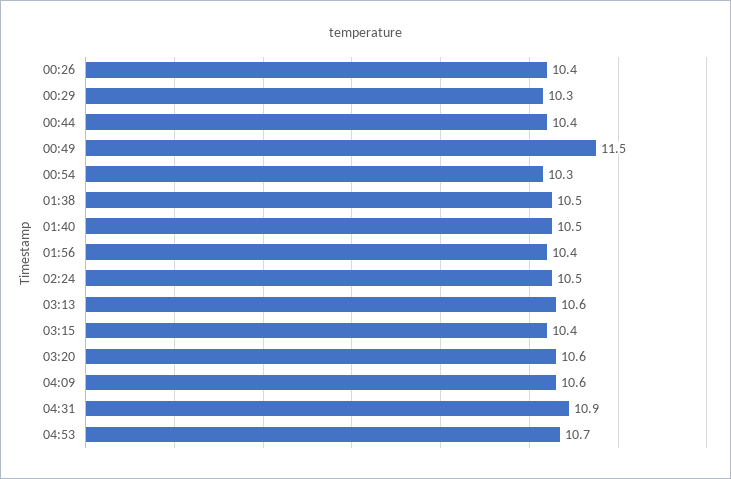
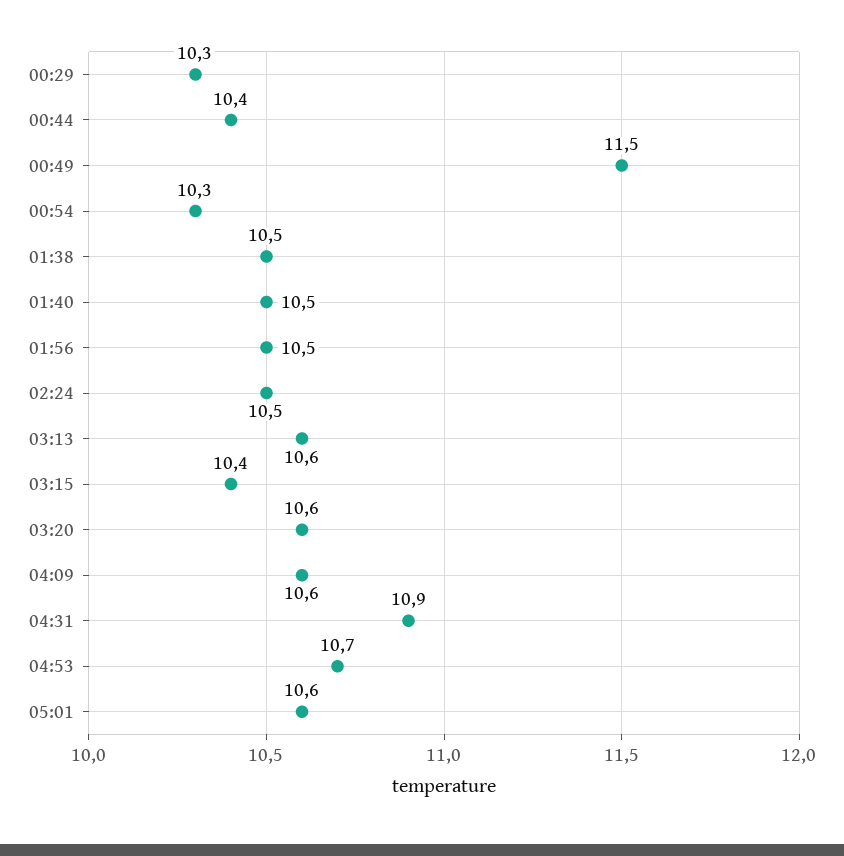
00:26: 10.4 -> none
01:56: 10.4 -> 10.5
05:01: none -> 10.6

